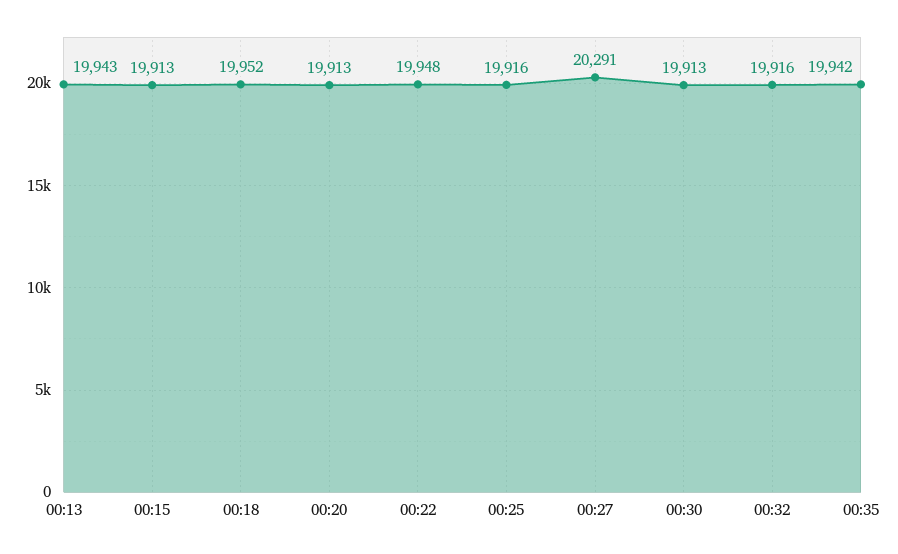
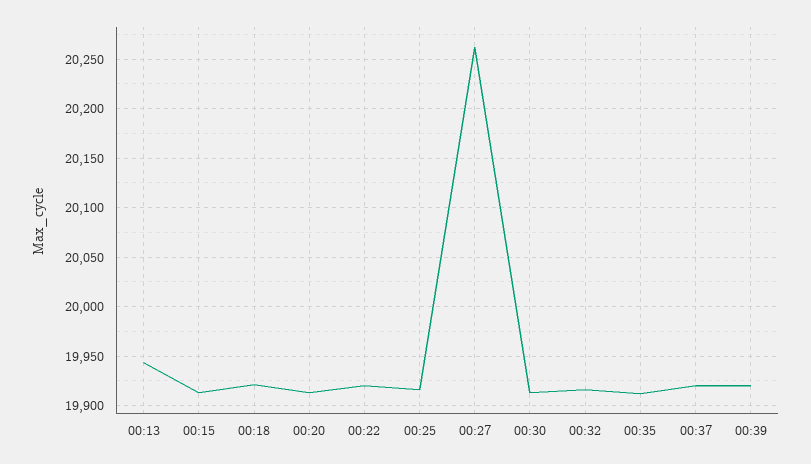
00:18: 19952 -> 19920
00:22: 19948 -> 19920
00:27: 20291 -> 20260
00:35: 19942 -> 19910
00:37: none -> 19920
00:39: none -> 19920

